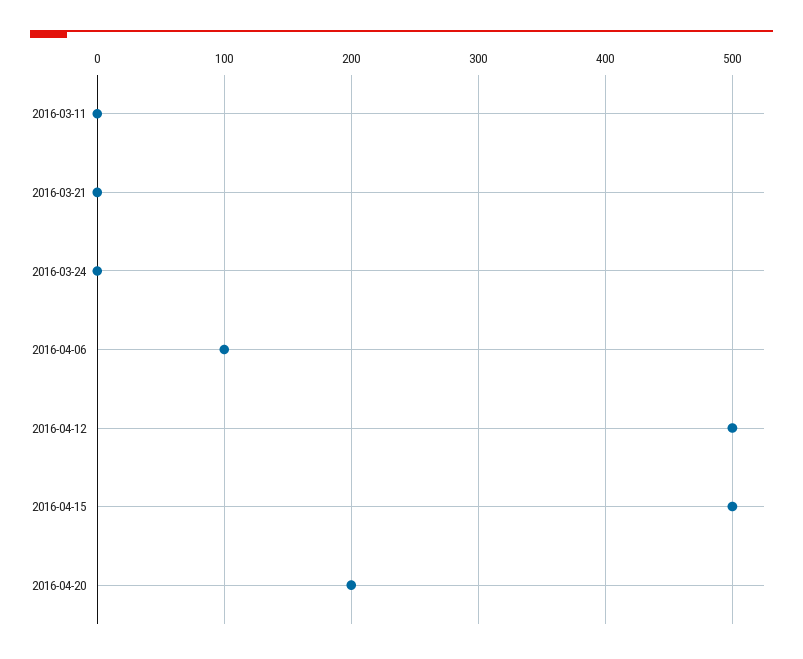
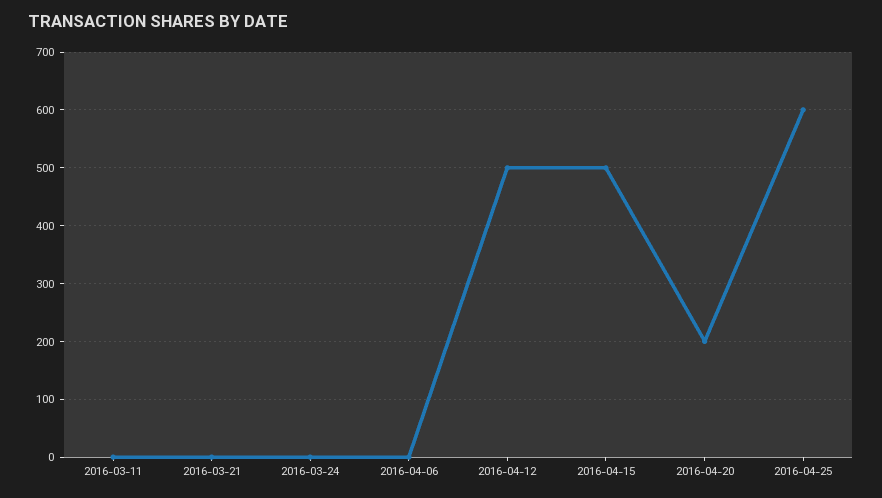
2016-04-06: 100 -> 0
2016-04-25: none -> 600

